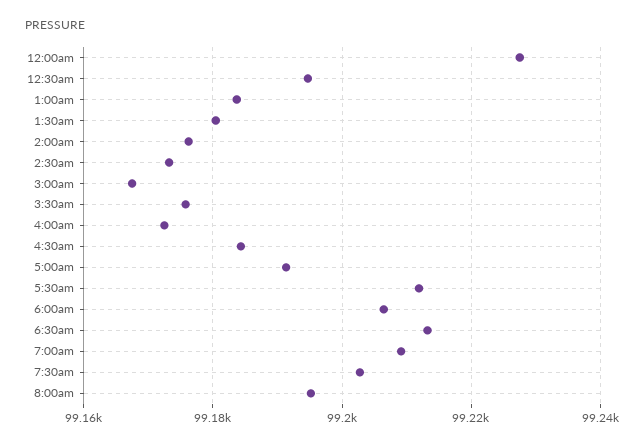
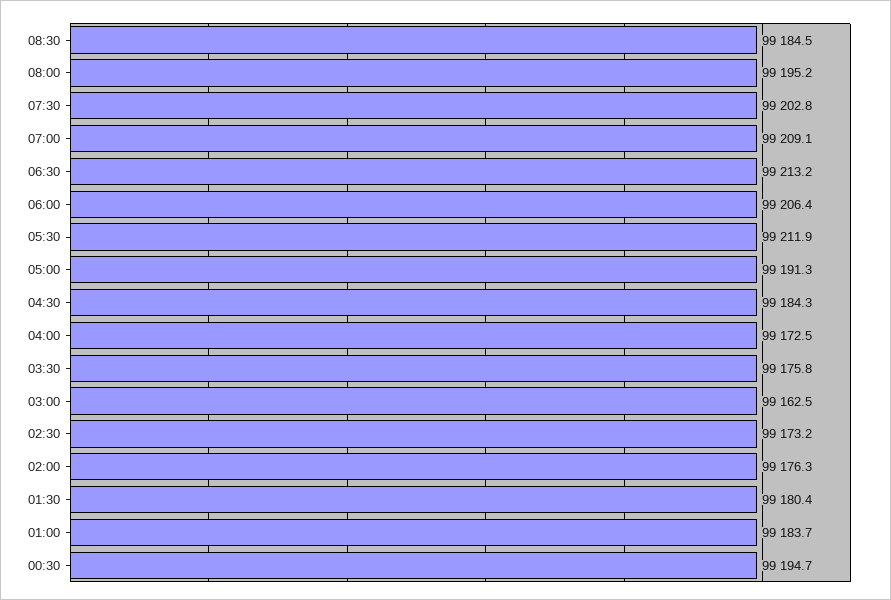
12:00am: 99228 -> none
3:00am: 99168 -> 99162.5
08:30: none -> 99184.5

